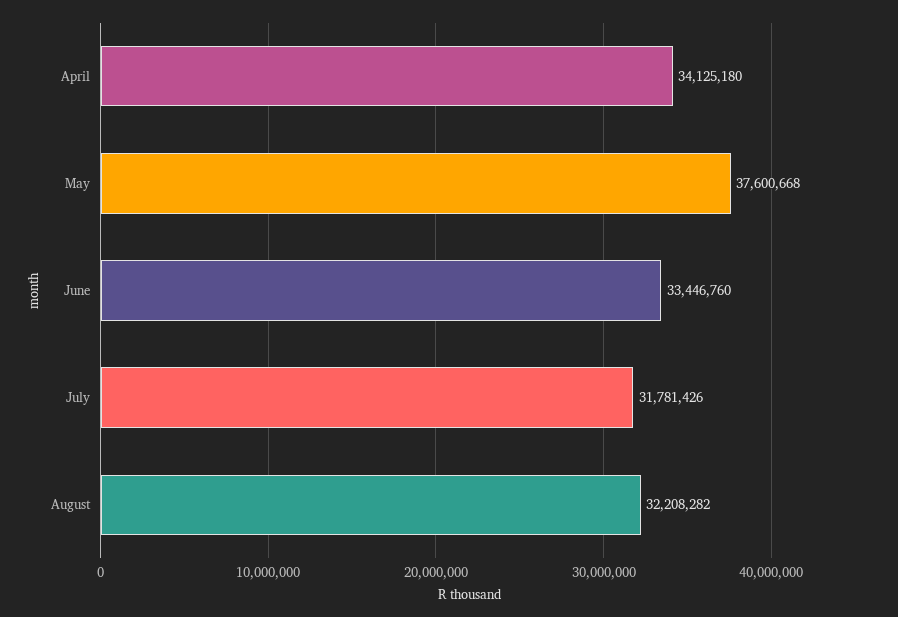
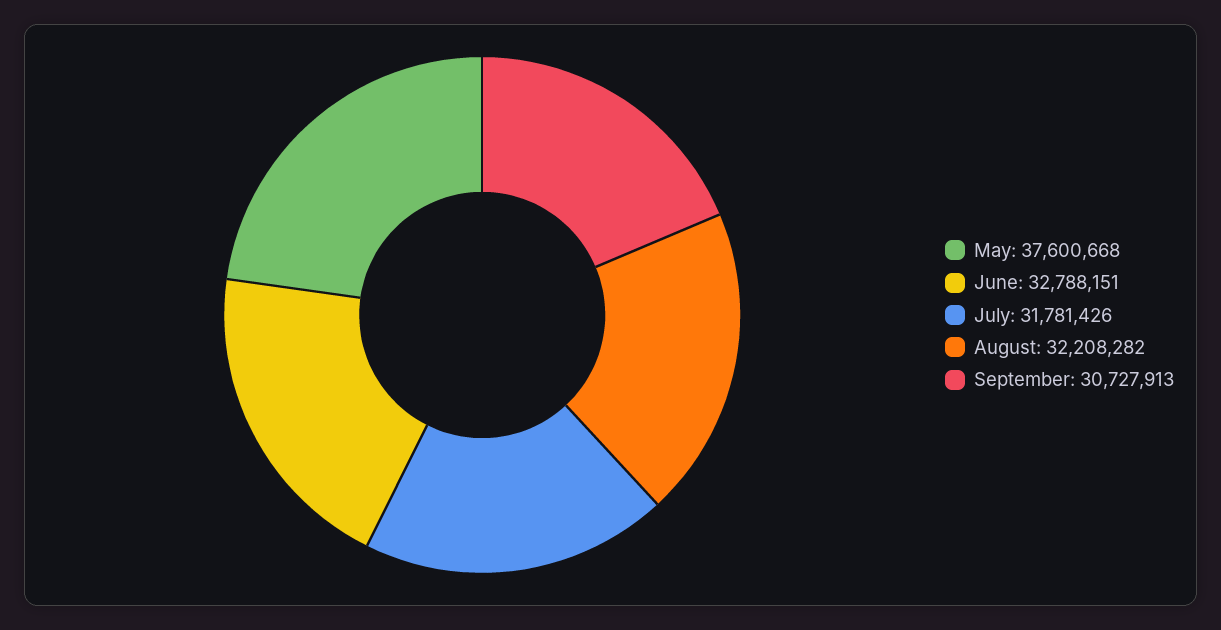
April: 34125180 -> none
June: 33446760 -> 32788151
September: none -> 30727913

